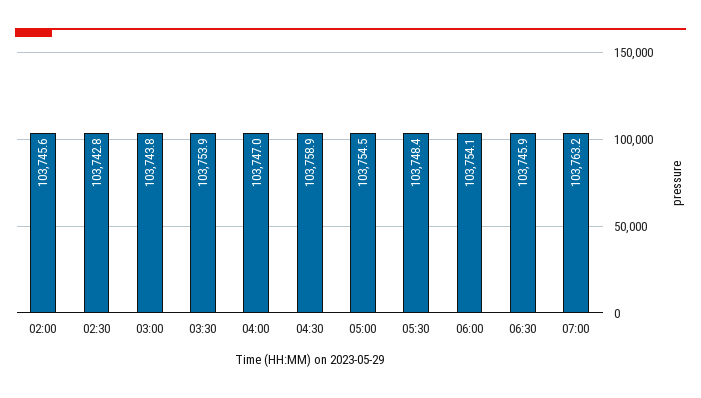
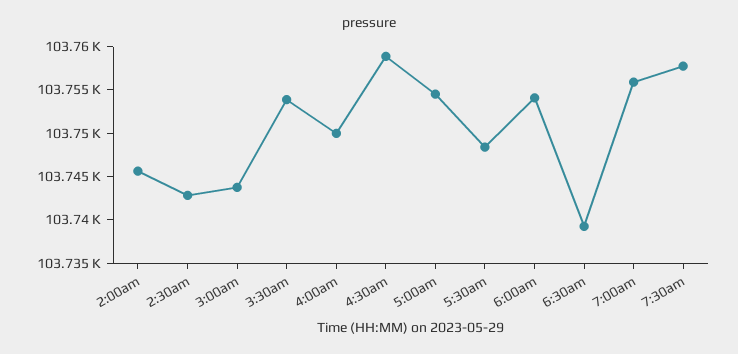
04:00: 103747 -> 103750
06:30: 103745.9 -> 103739
07:00: 103763.2 -> 103756
7:30am: none -> 103758

